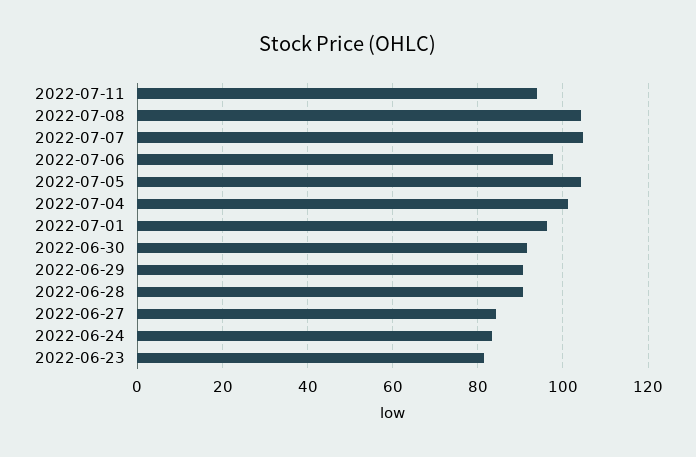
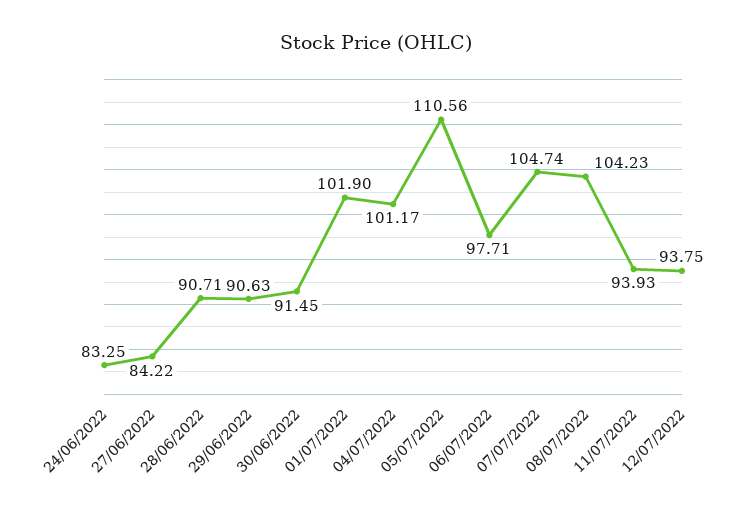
2022-07-05: 104 -> 110.56
2022-07-01: 96 -> 101.9
2022-06-23: 82 -> none
12/07/2022: none -> 93.75

